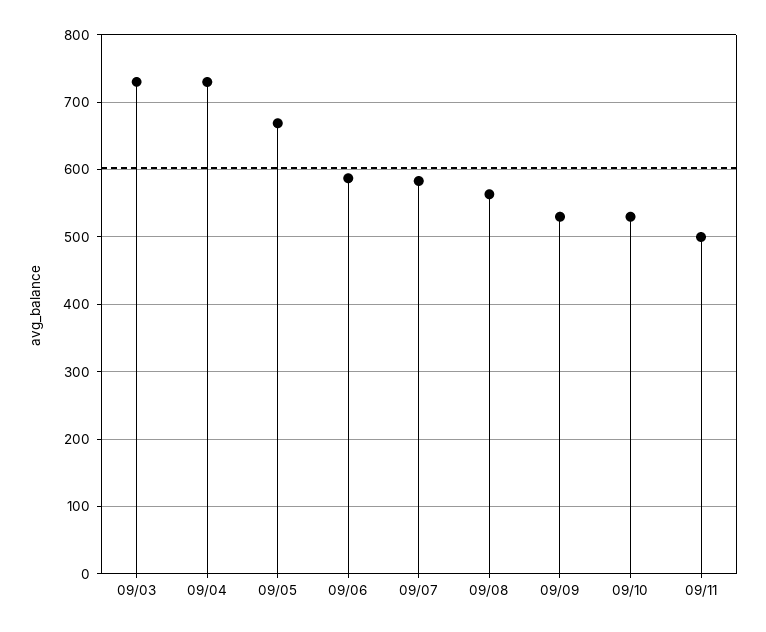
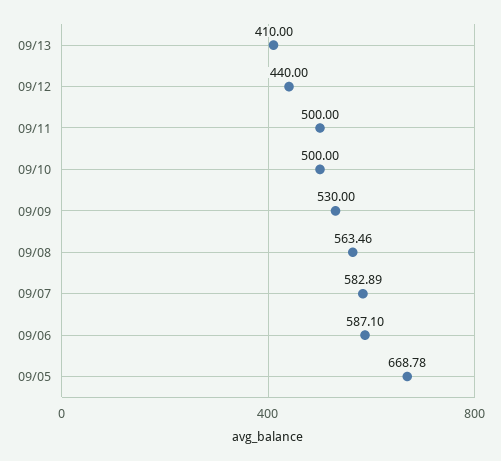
09/03: 730 -> none
09/04: 730 -> none
09/10: 530 -> 500
09/13: none -> 410
09/12: none -> 440

